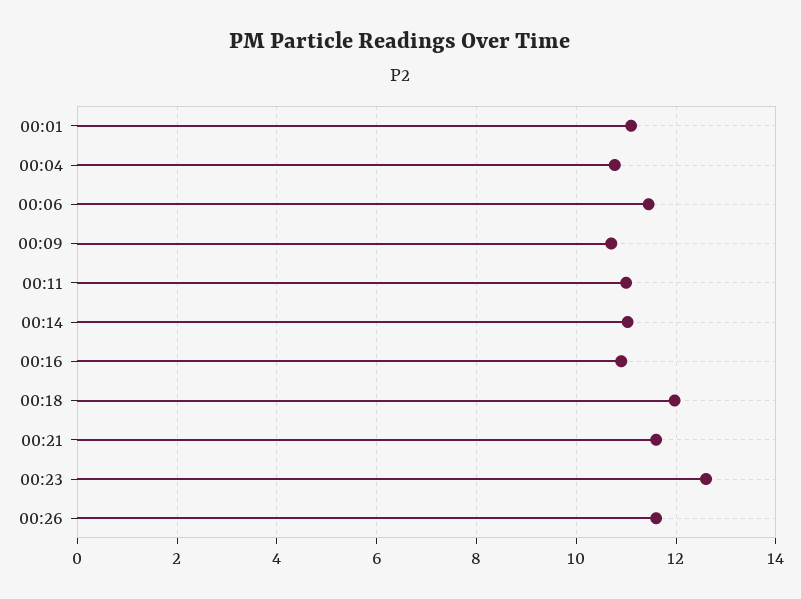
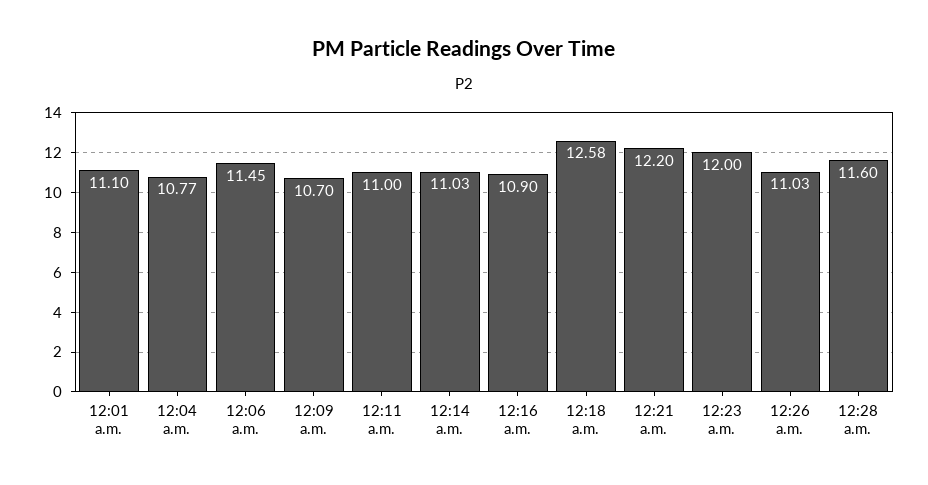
00:18: 12 -> 12.58
00:21: 11.6 -> 12.2
00:23: 12.6 -> 12
00:26: 11.6 -> 11.03
12:28 a.m.: none -> 11.6

